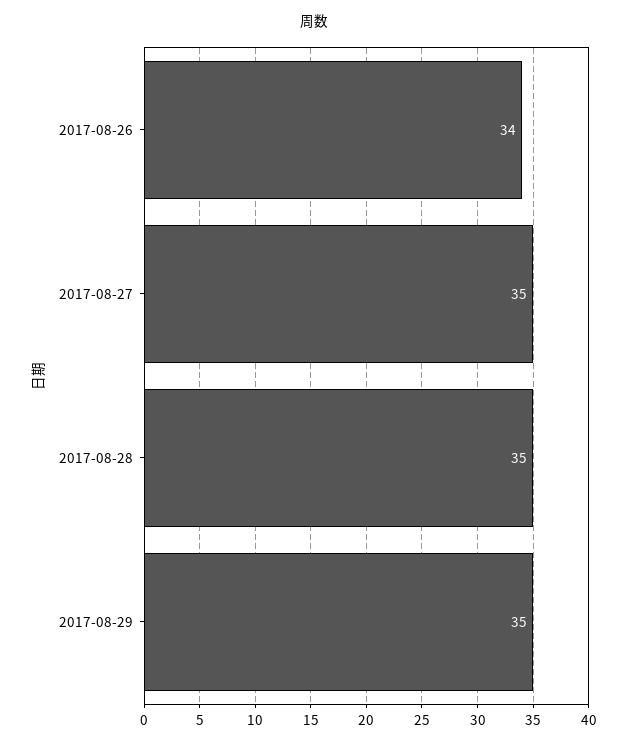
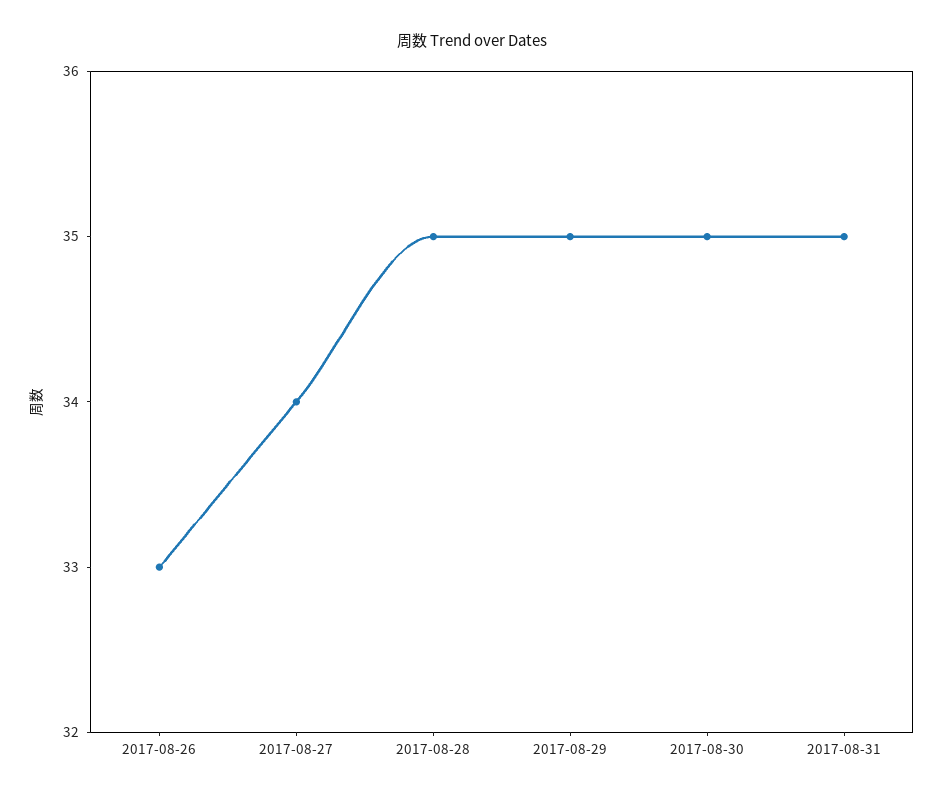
2017-08-26: 34 -> 33
2017-08-27: 35 -> 34
2017-08-30: none -> 35
2017-08-31: none -> 35

